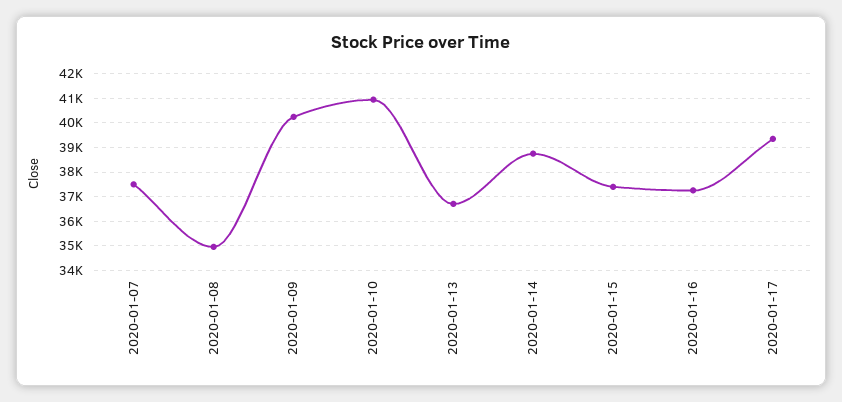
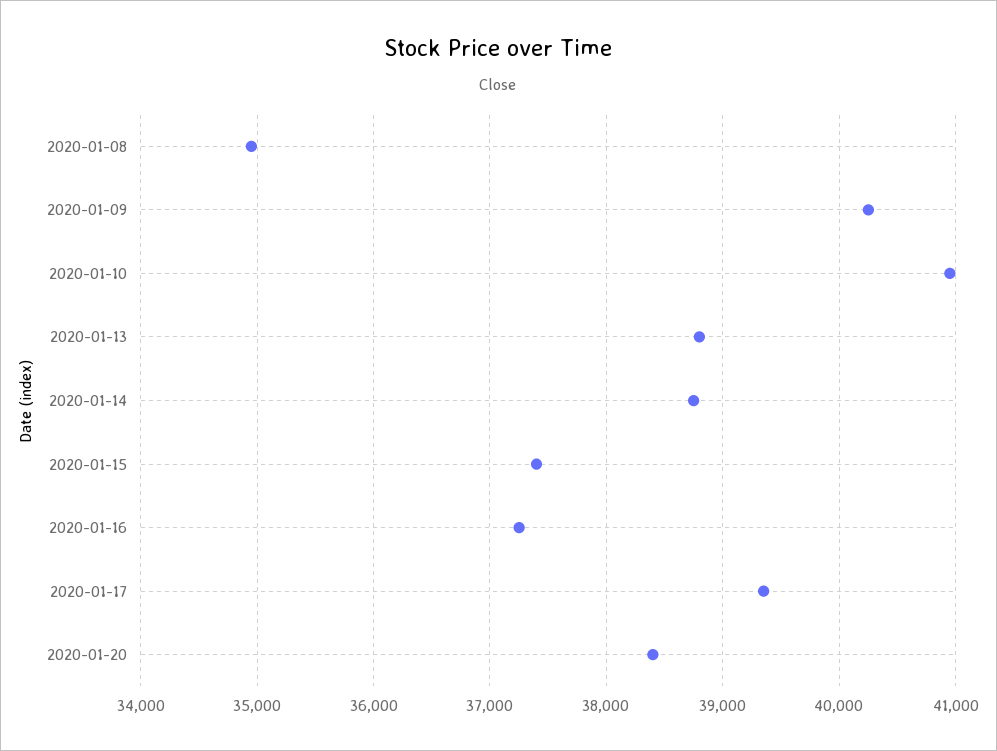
2020-01-07: 37500 -> none
2020-01-13: 36750 -> 38800
2020-01-20: none -> 38400

